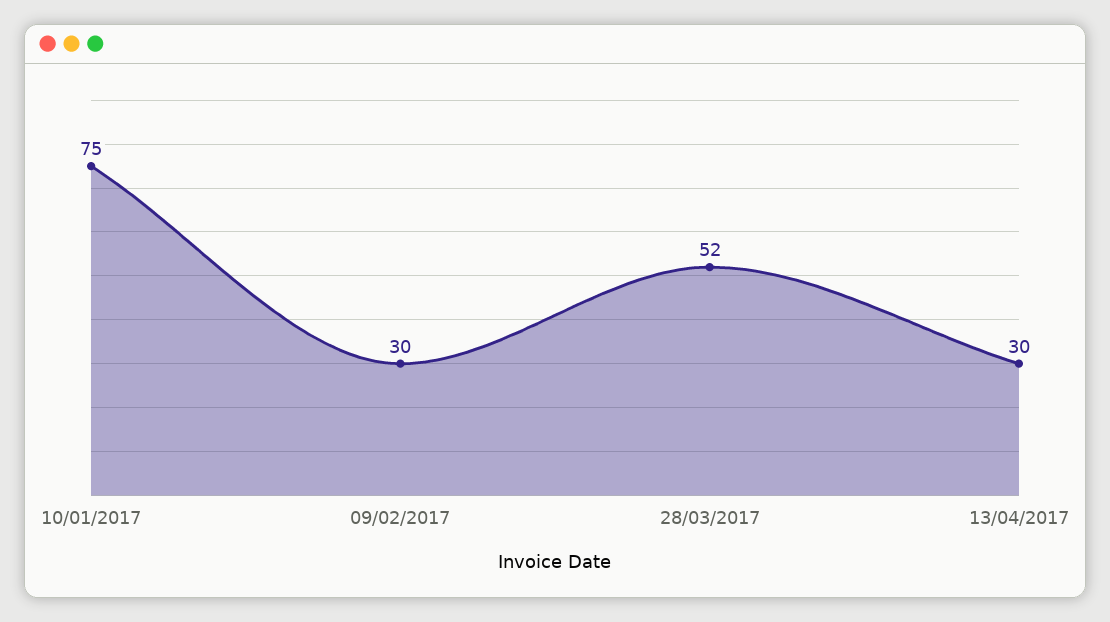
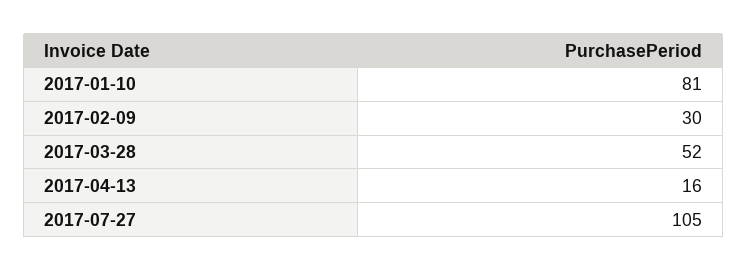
10/01/2017: 75 -> 81
13/04/2017: 30 -> 16
2017-07-27: none -> 105

